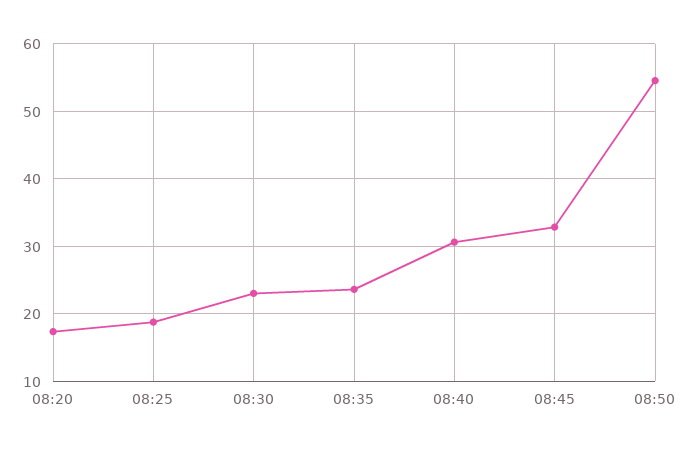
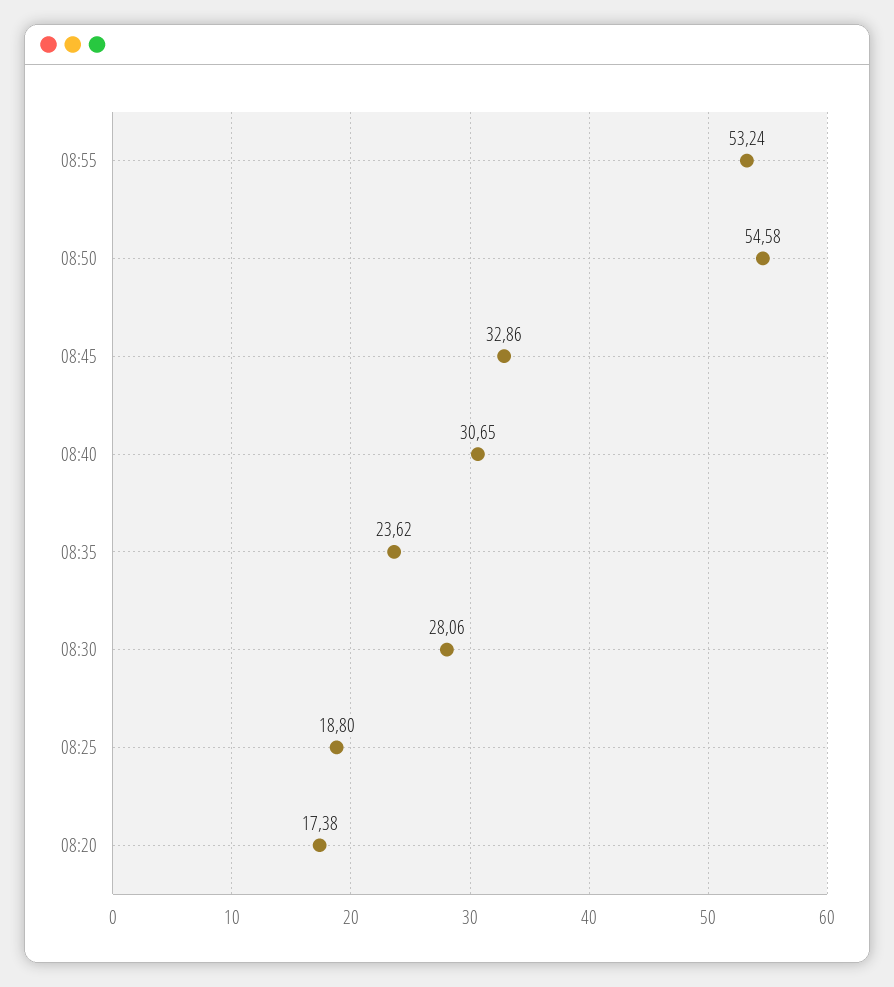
08:30: 23 -> 28.06
08:55: none -> 53.24

